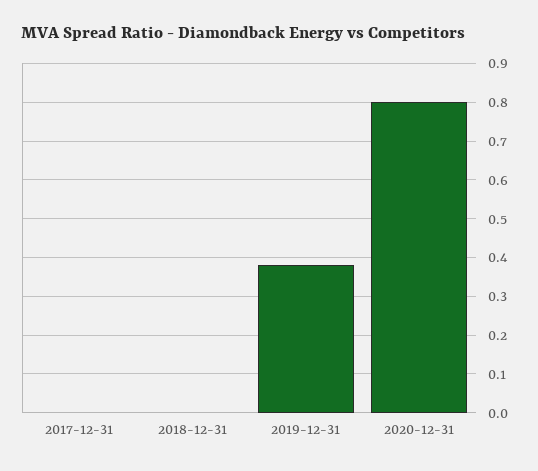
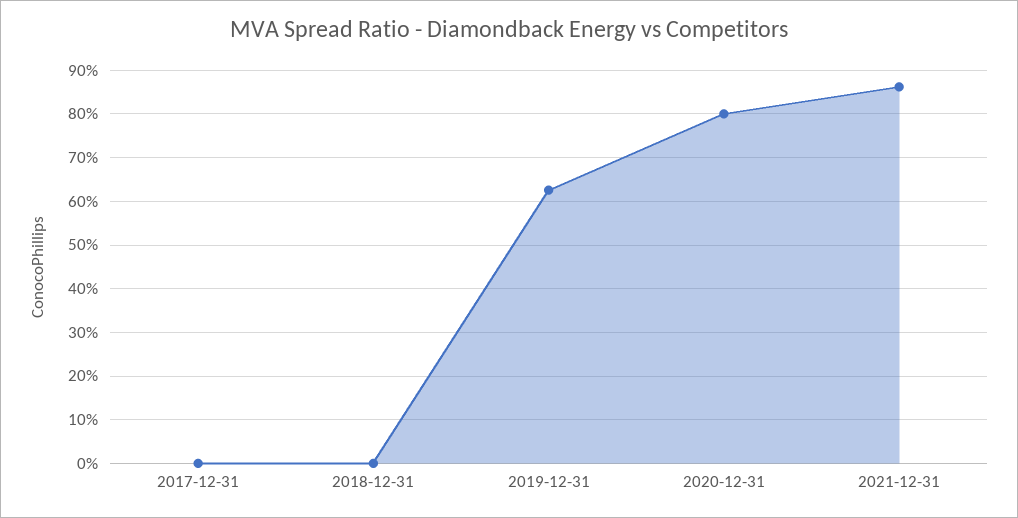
2019-12-31: 0.38 -> 0.62
2021-12-31: none -> 0.86

